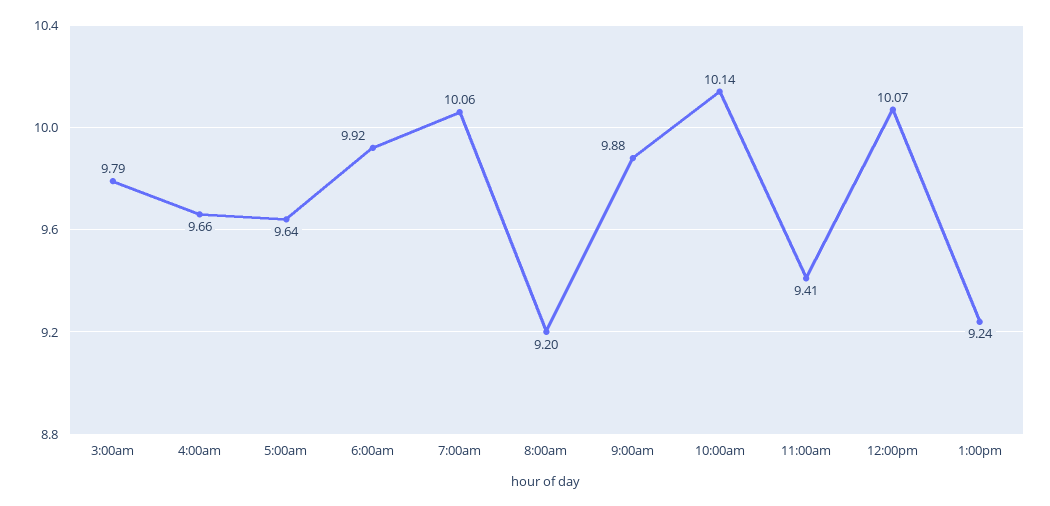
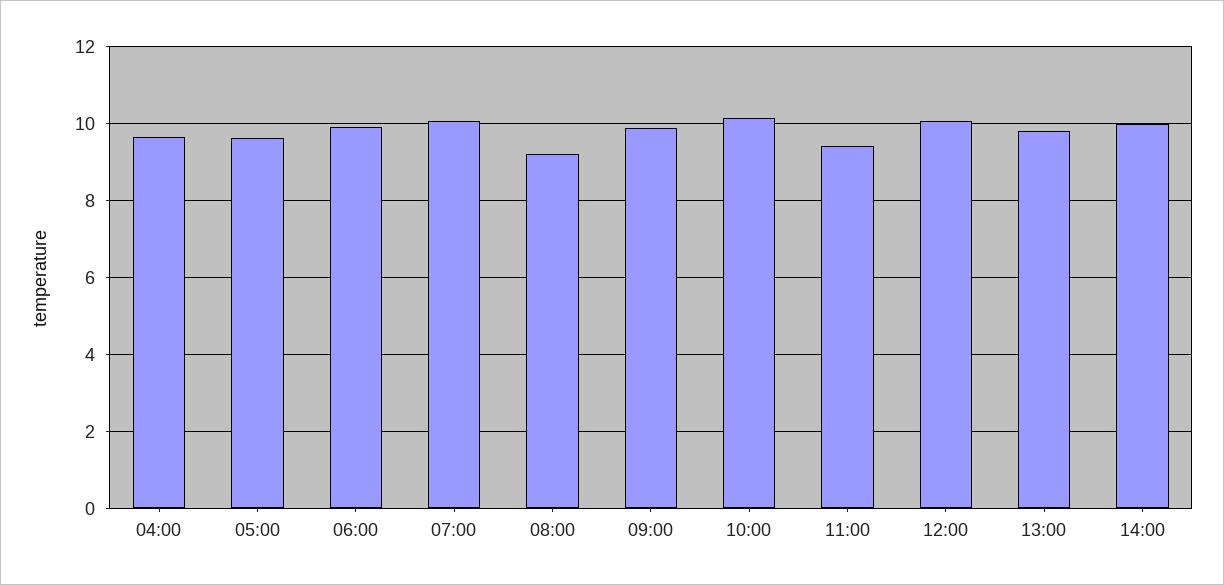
3:00am: 9.79 -> none
1:00pm: 9.24 -> 9.8
14:00: none -> 10

